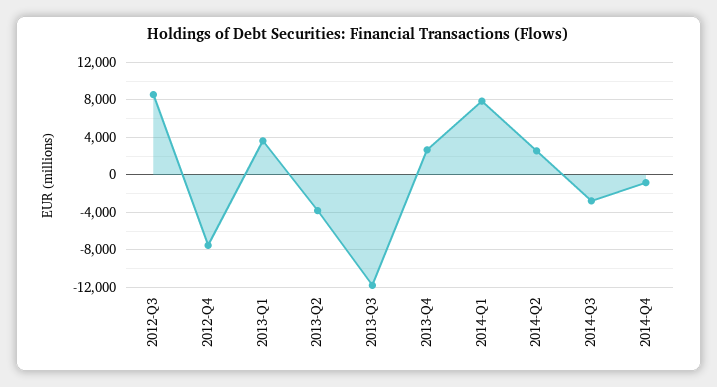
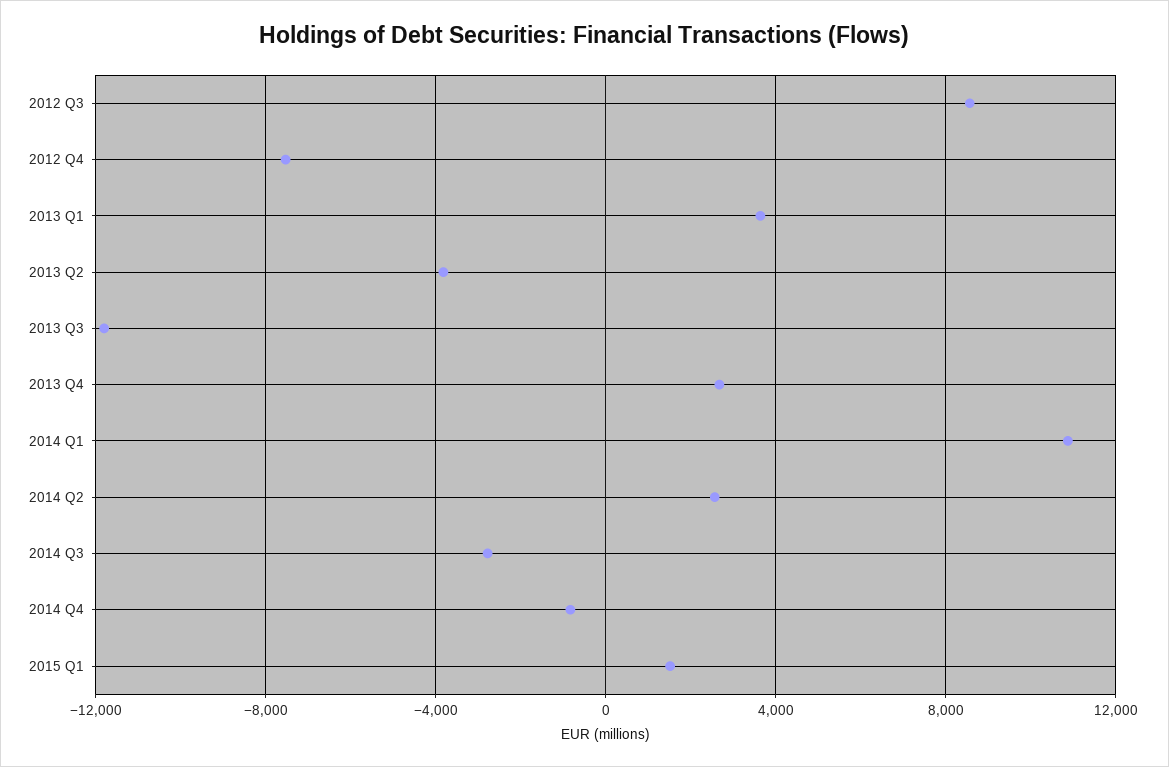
2014-Q1: 8000 -> 11000
2015 Q1: none -> 1500

